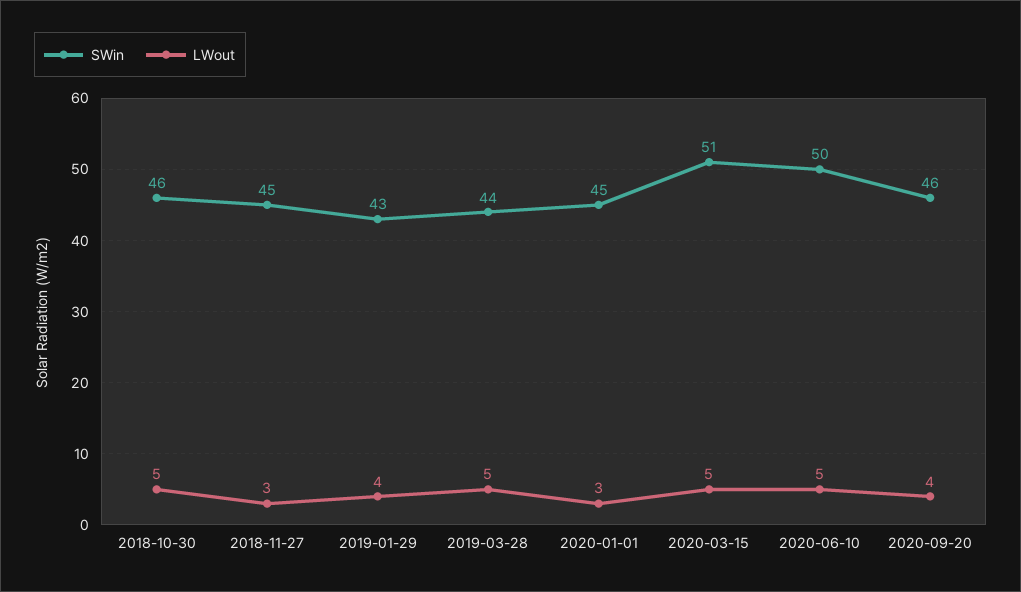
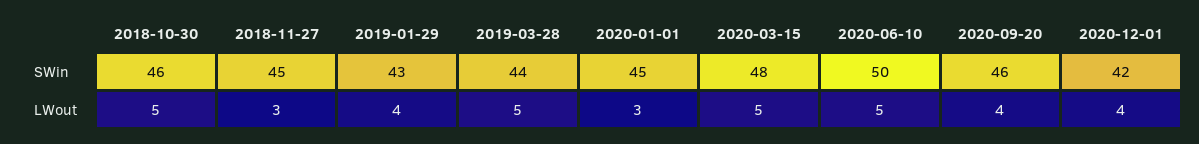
SWin, 2020-03-15: 51 -> 48
SWin, 2020-12-01: none -> 42
LWout, 2020-12-01: none -> 4

